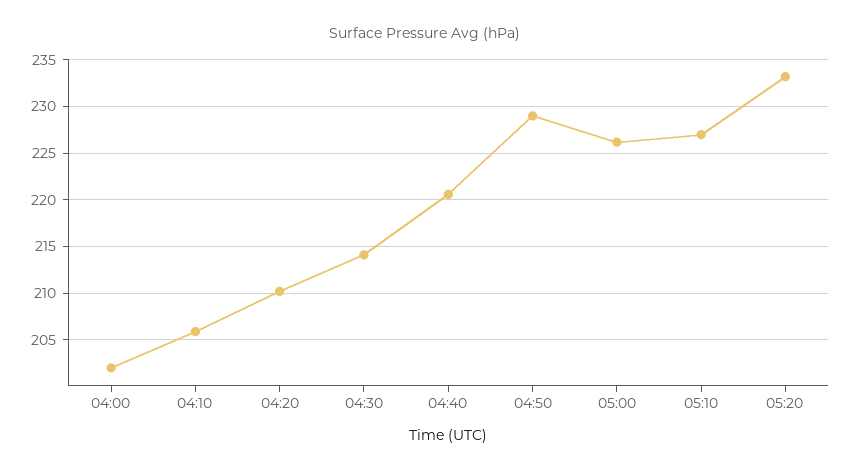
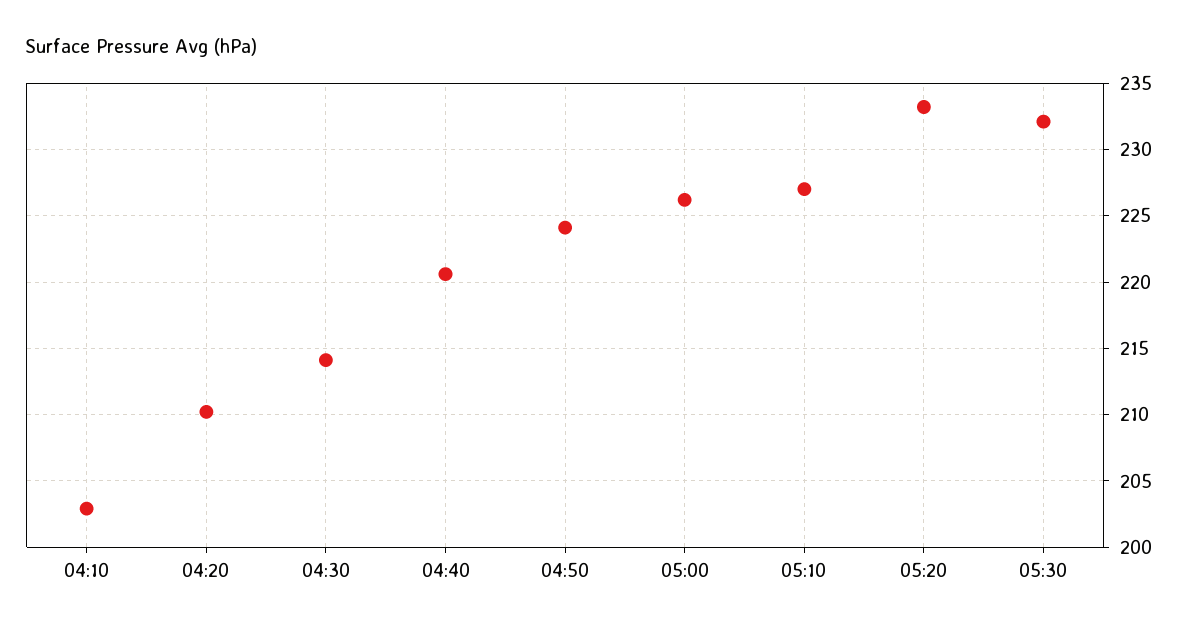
04:00: 202 -> none
04:10: 206 -> 203
04:50: 229 -> 224
05:30: none -> 232

